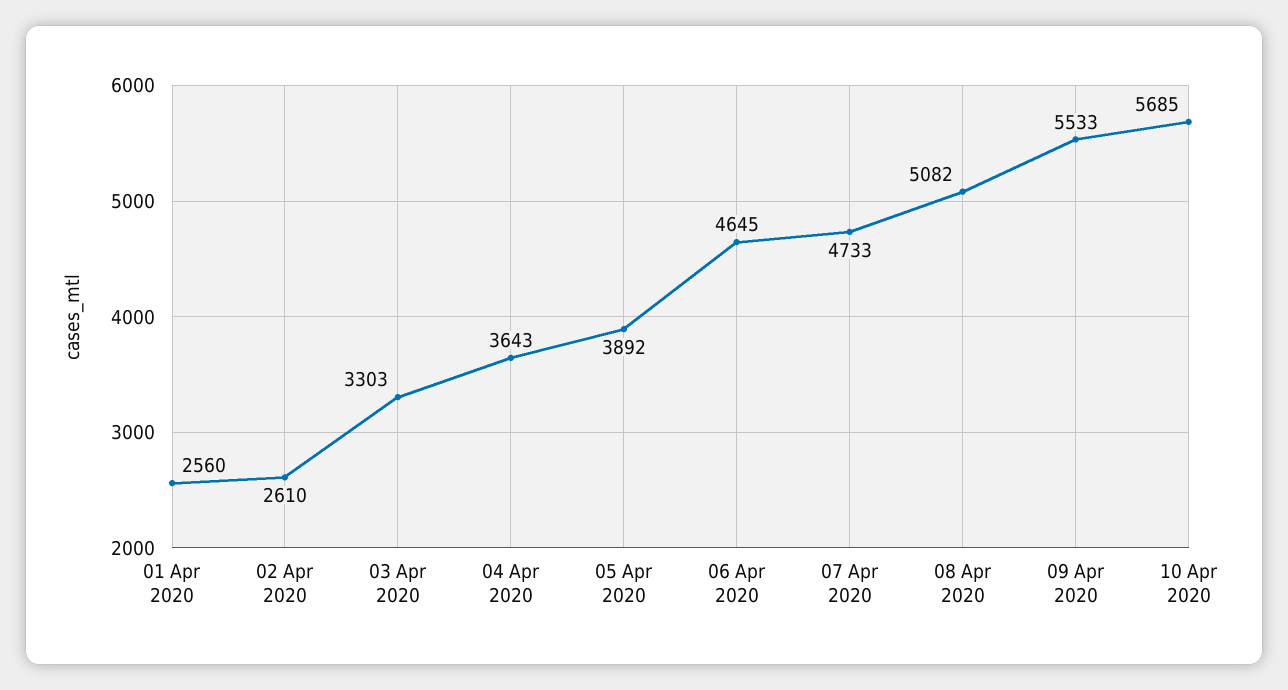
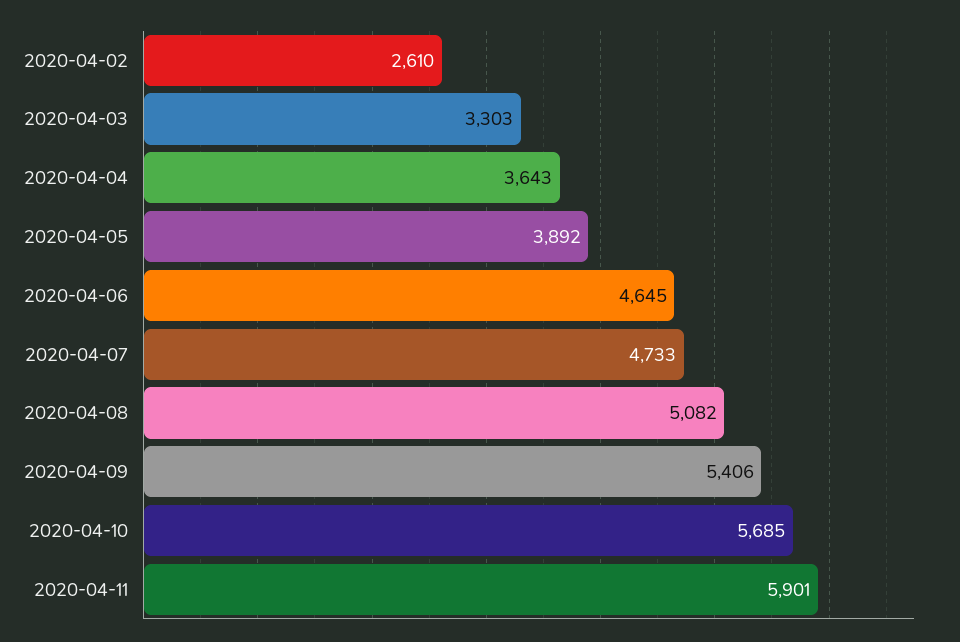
01 Apr 2020: 2560 -> none
09 Apr 2020: 5533 -> 5406
2020-04-11: none -> 5901

